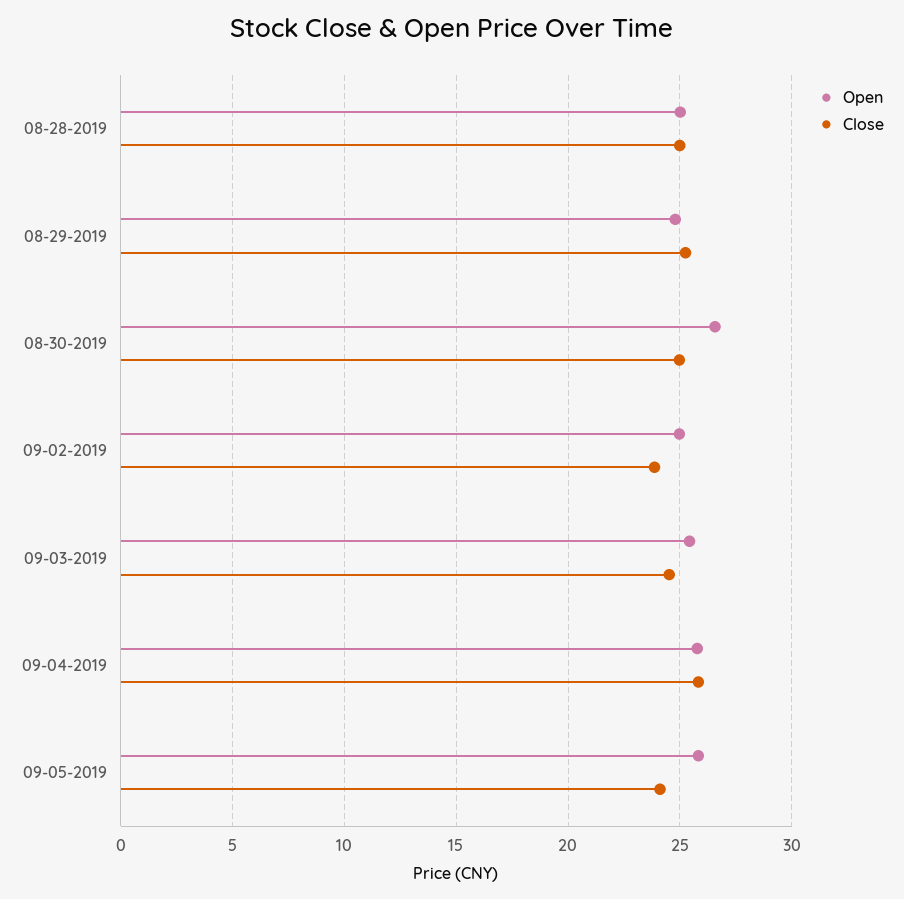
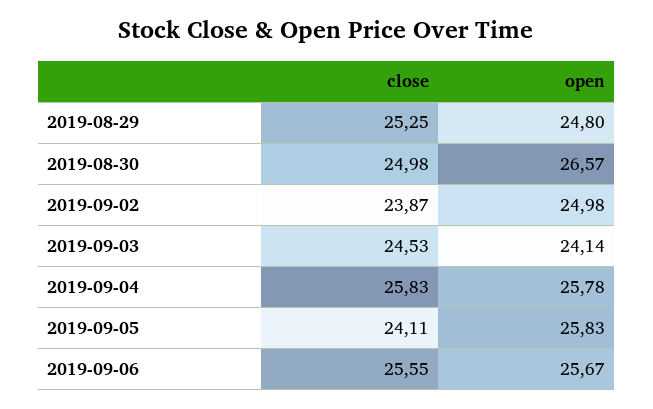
Open, 08-28-2019: 25 -> none
Close, 08-28-2019: 25 -> none
Open, 09-03-2019: 25.5 -> 24.14
Close, 2019-09-06: none -> 25.55
Open, 2019-09-06: none -> 25.67

